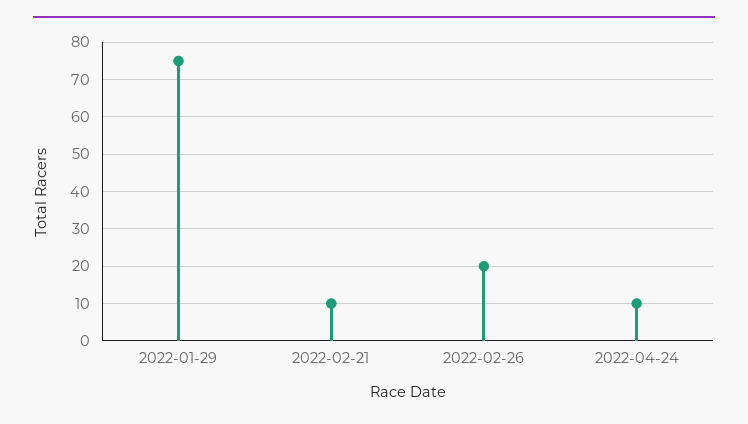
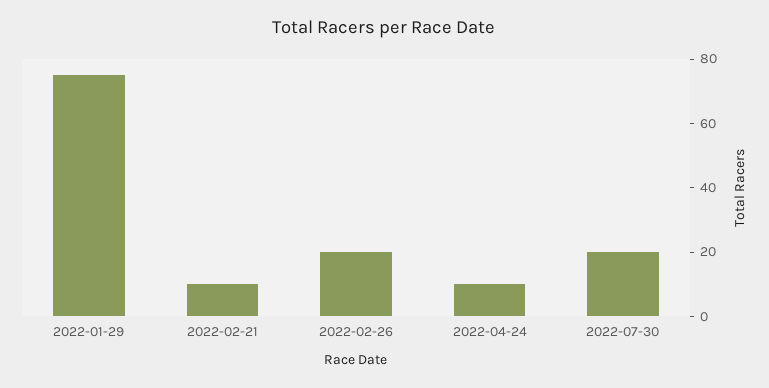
2022-07-30: none -> 20

